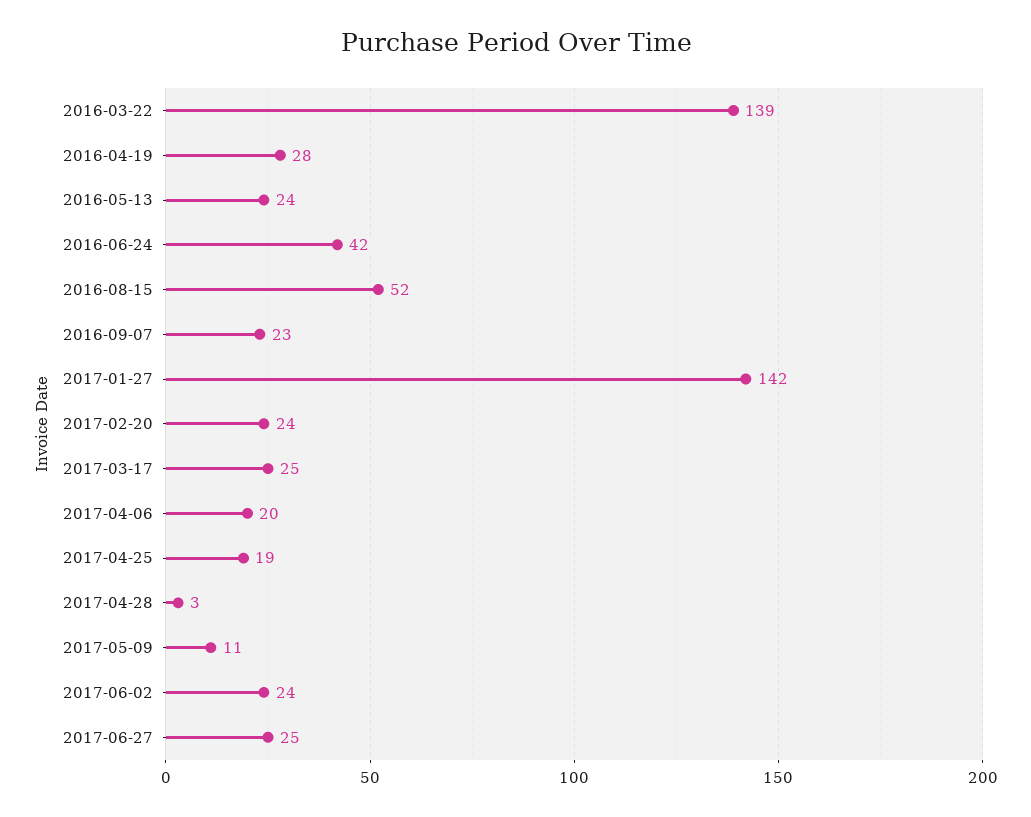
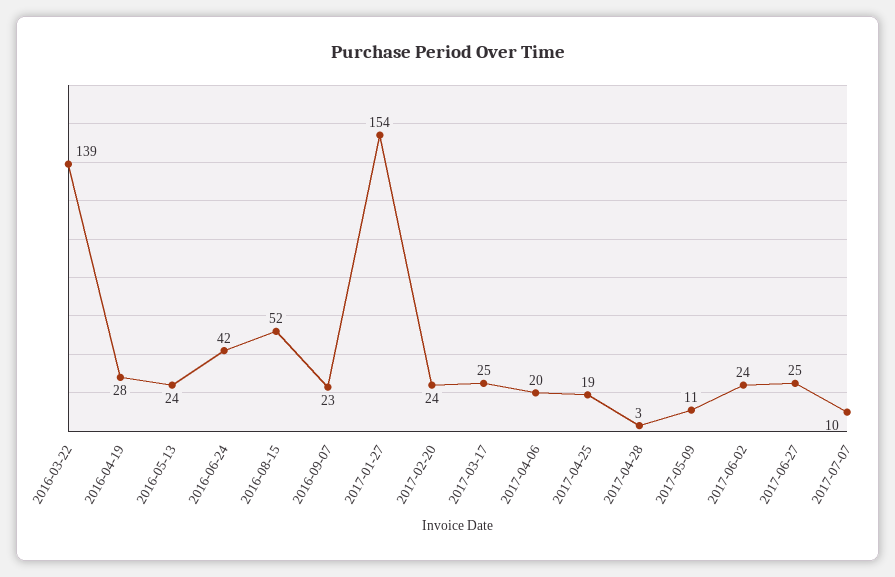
2017-01-27: 142 -> 154
2017-07-07: none -> 10

